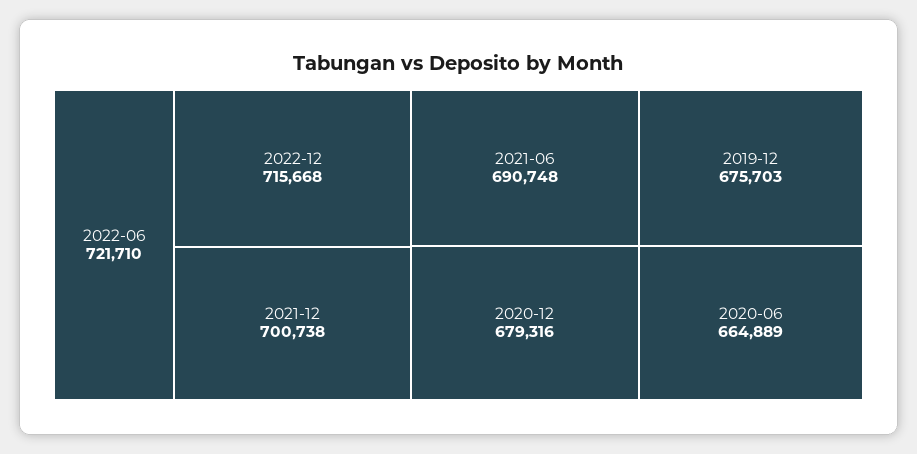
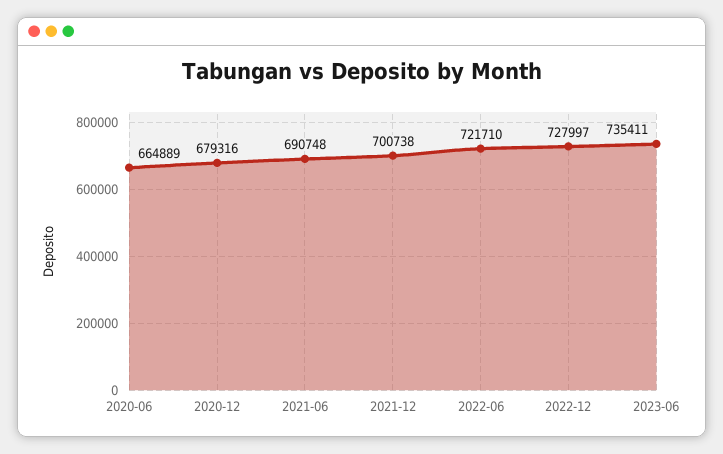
2022-12: 715668 -> 727997
2019-12: 675703 -> none
2023-06: none -> 735411

